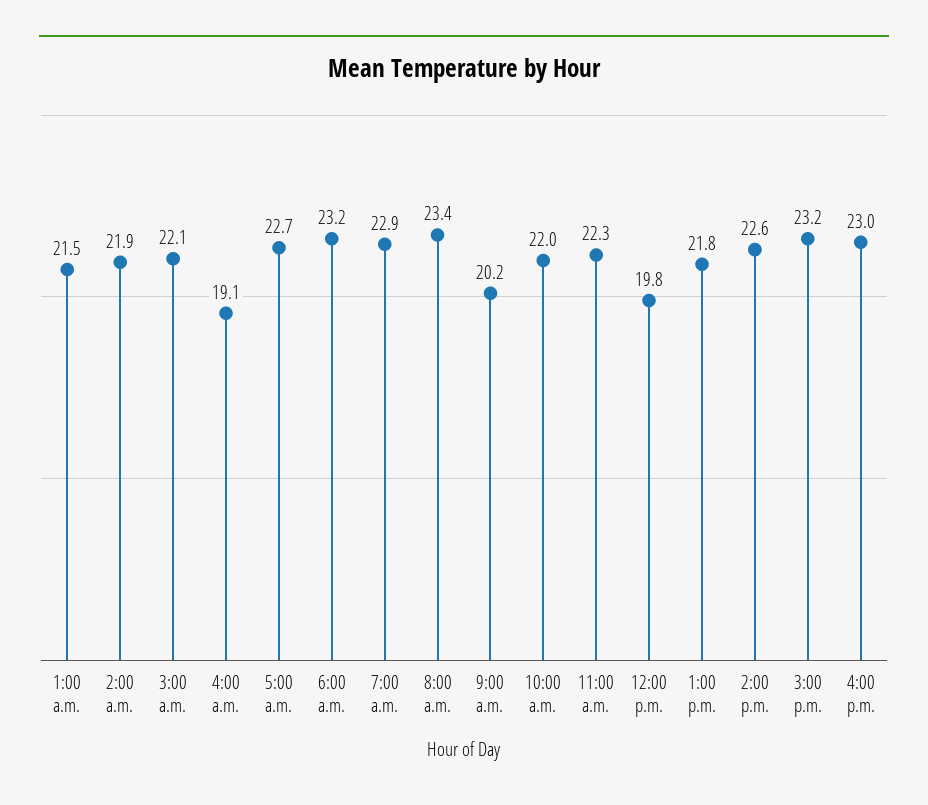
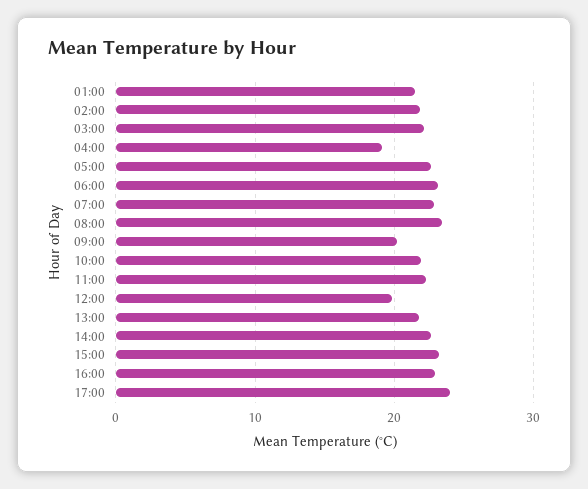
17:00: none -> 24

